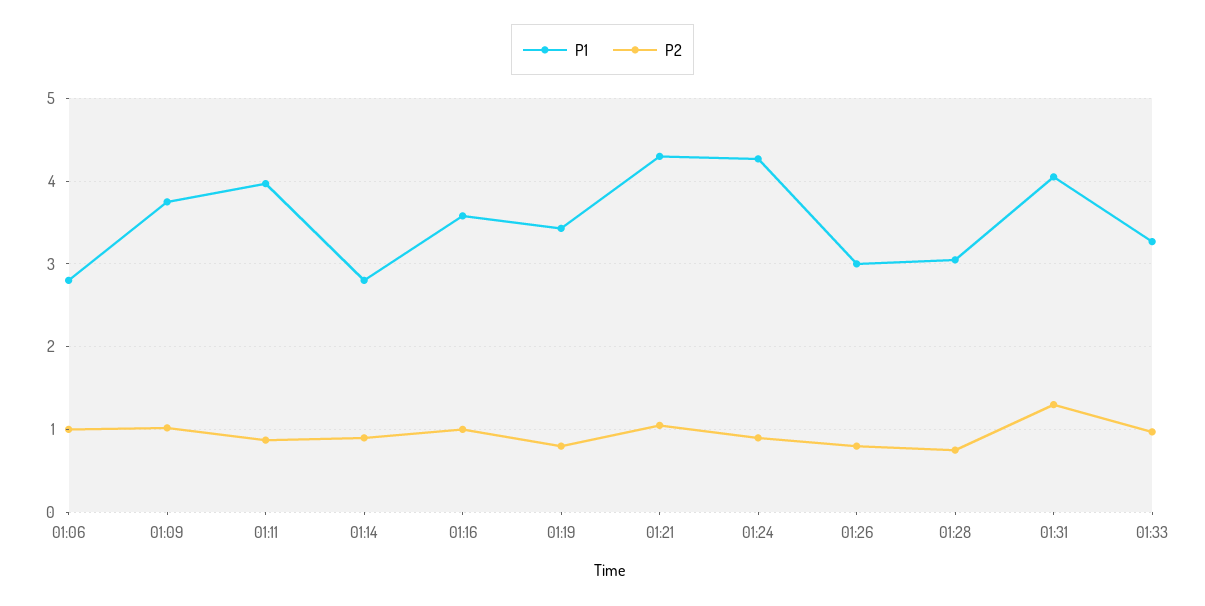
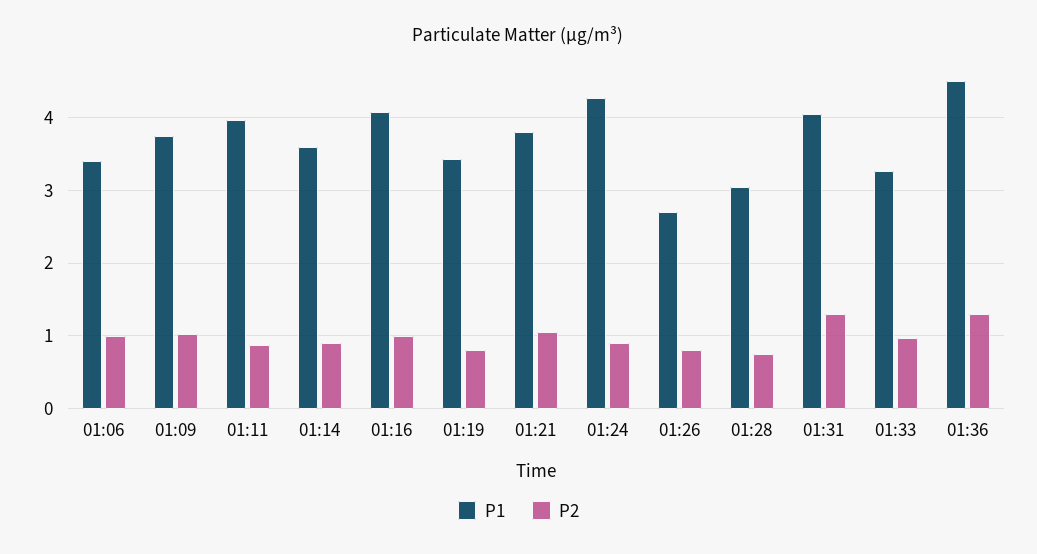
P1, 01:06: 2.8 -> 3.4
P1, 01:14: 2.8 -> 3.6
P1, 01:16: 3.6 -> 4.1
P1, 01:21: 4.3 -> 3.8
P1, 01:26: 3 -> 2.7
P1, 01:36: none -> 4.5
P2, 01:36: none -> 1.3

